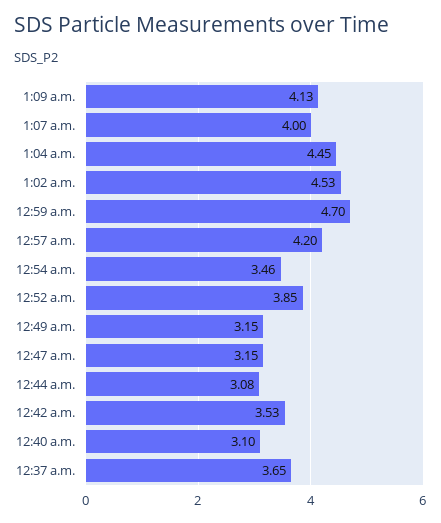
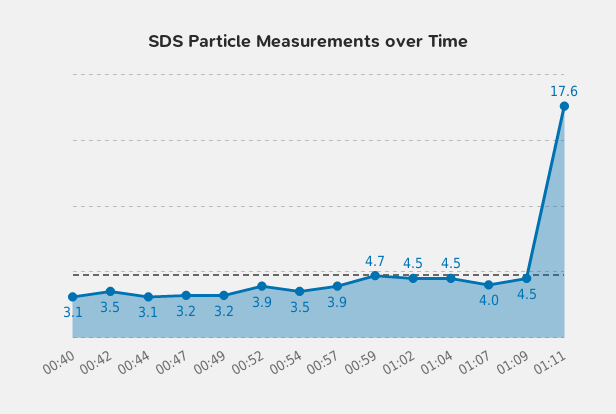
1:09 a.m.: 4.13 -> 4.5
12:57 a.m.: 4.2 -> 3.9
12:37 a.m.: 3.65 -> none
01:11: none -> 17.6

